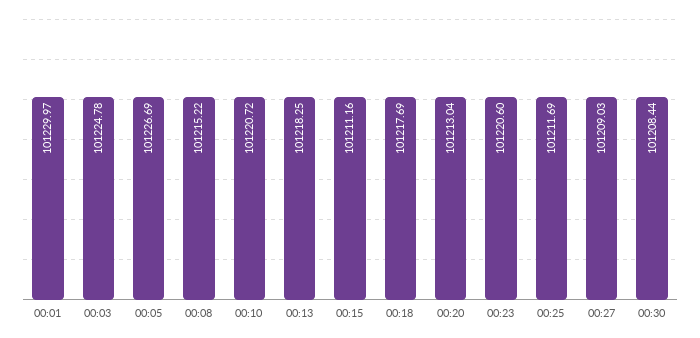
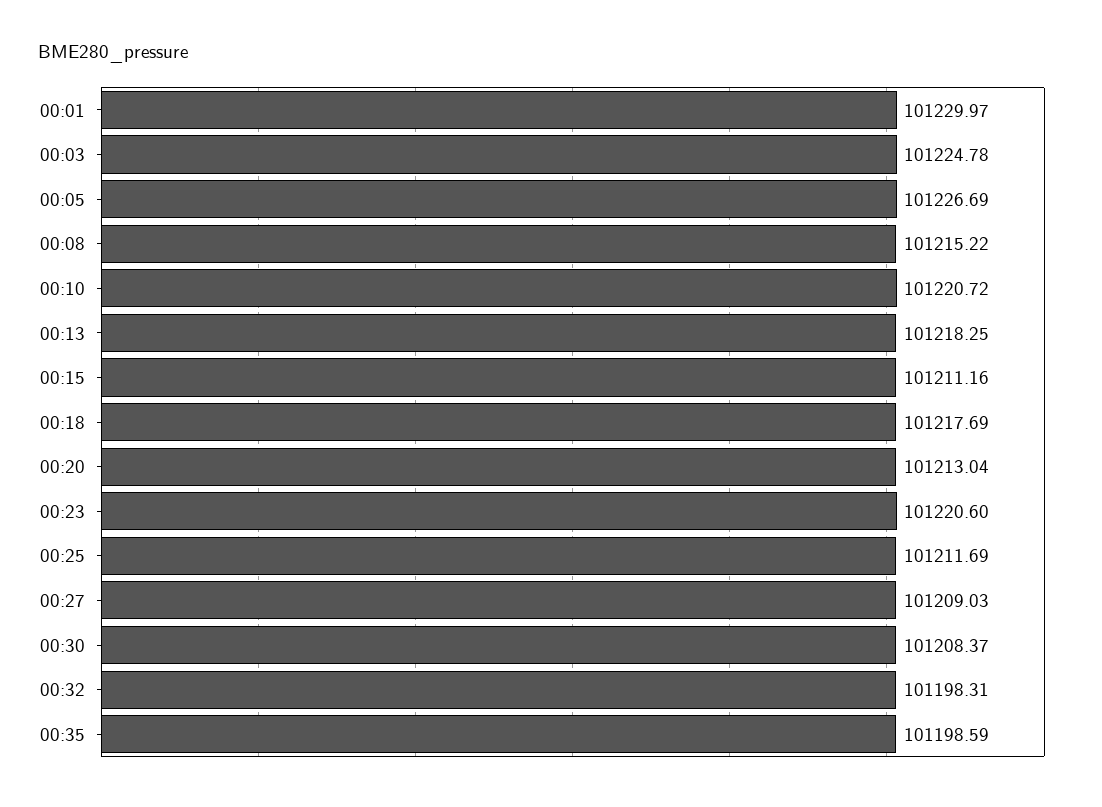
00:30: 101208.44 -> 101208.37
00:32: none -> 101198.31
00:35: none -> 101198.59

